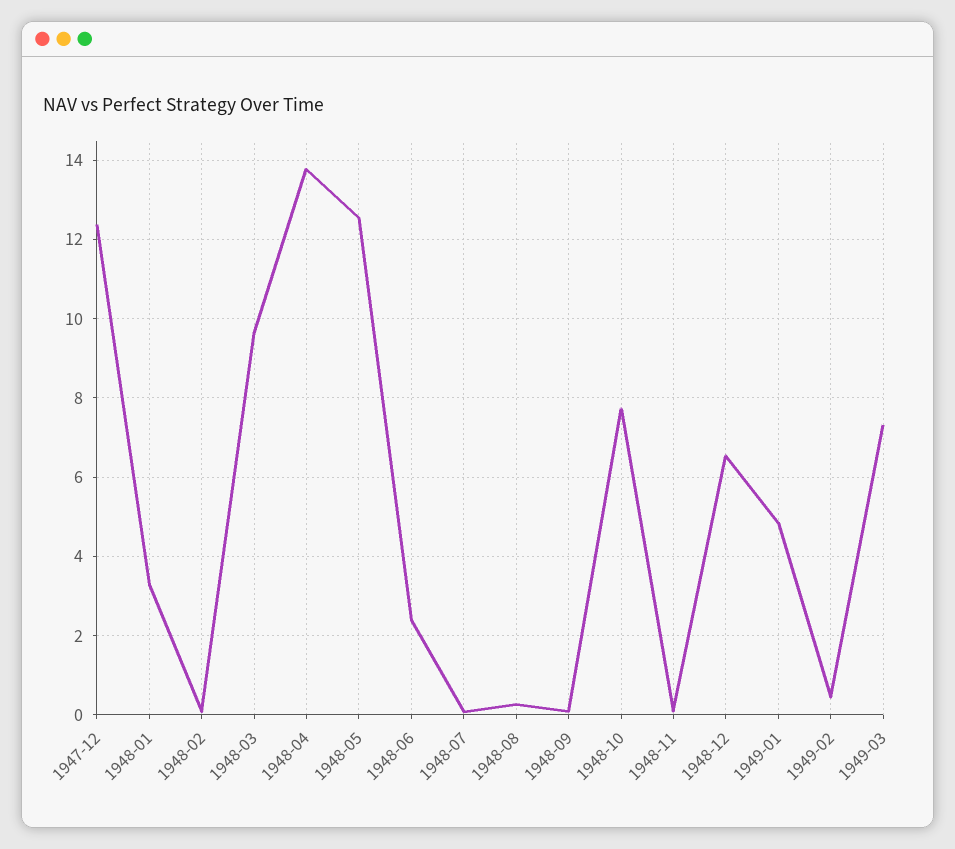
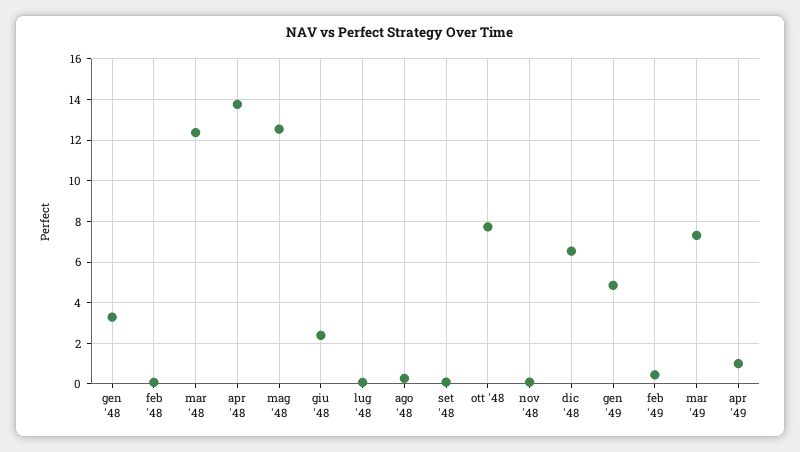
1947-12: 12.4 -> none
1948-03: 9.6 -> 12.5
apr '49: none -> 1

